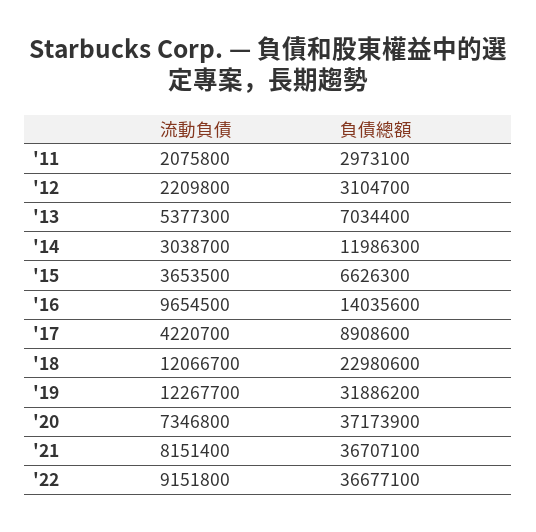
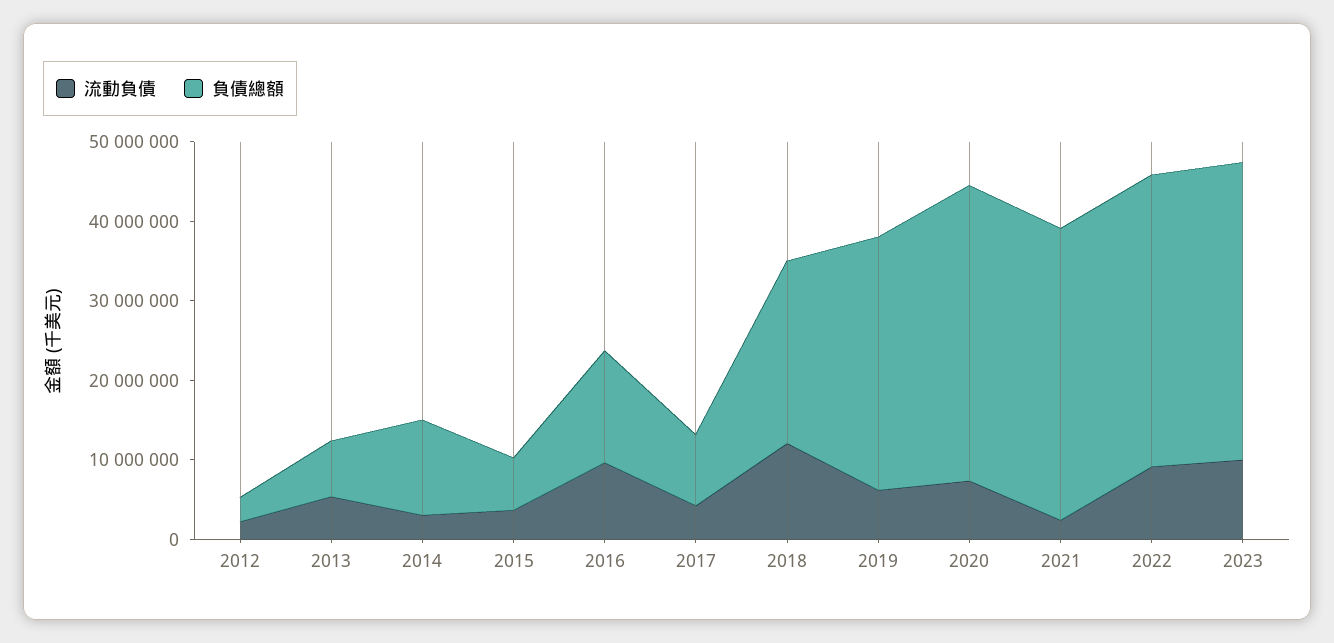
流動負債, '11: 2075800 -> none
負債總額, '11: 2973100 -> none
流動負債, '19: 12267700 -> 6000000
流動負債, '21: 8151400 -> 2000000
流動負債, 2023: none -> 10000000
負債總額, 2023: none -> 38000000

